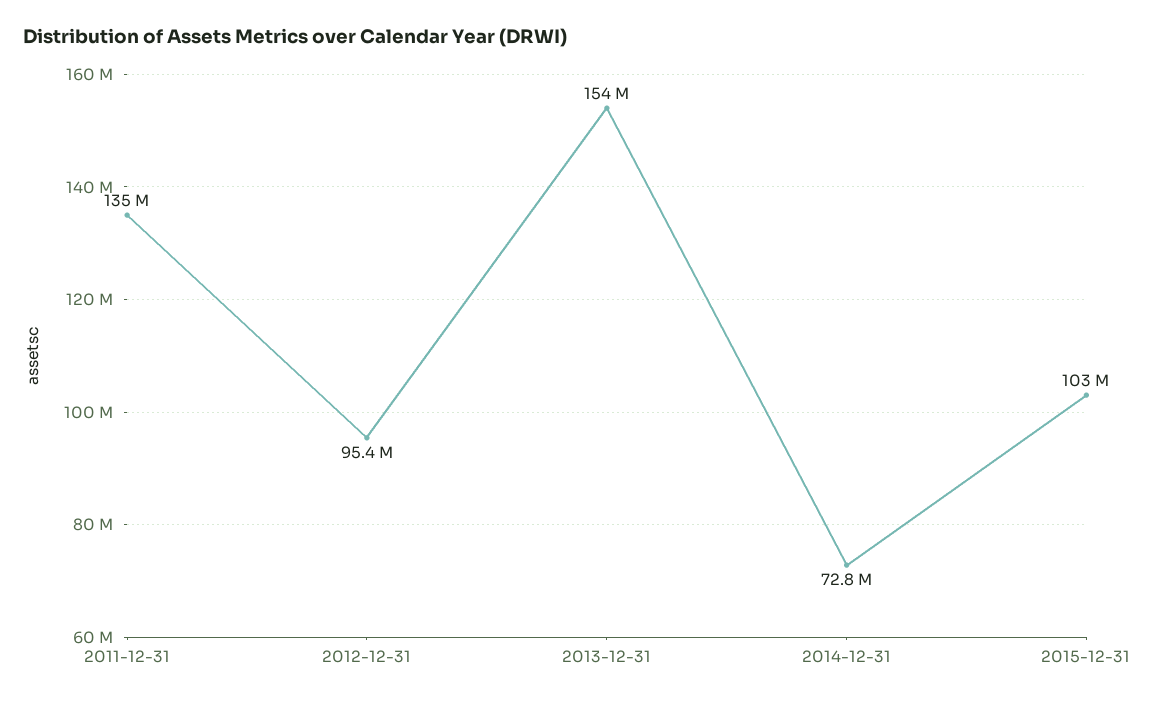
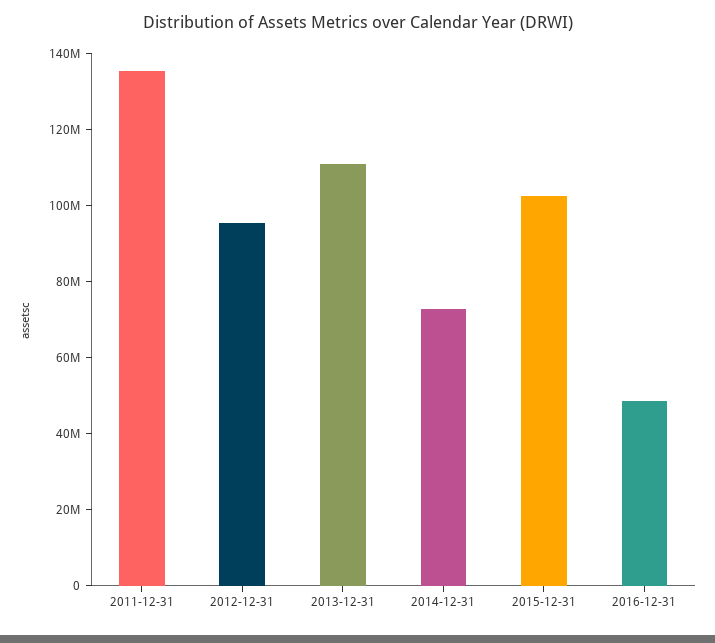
2013-12-31: 154000000 -> 110000000
2016-12-31: none -> 50000000

